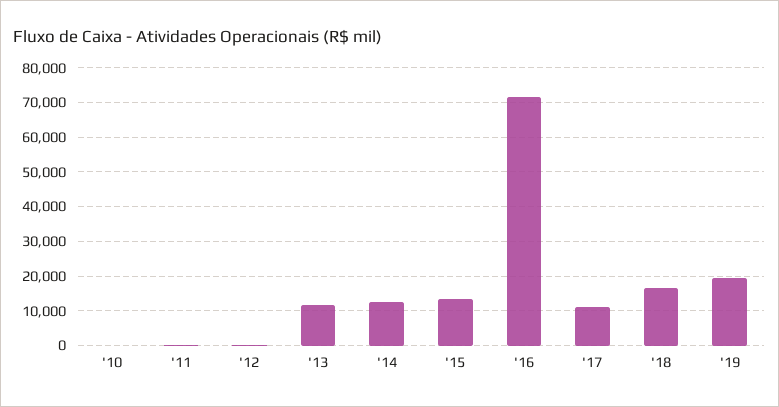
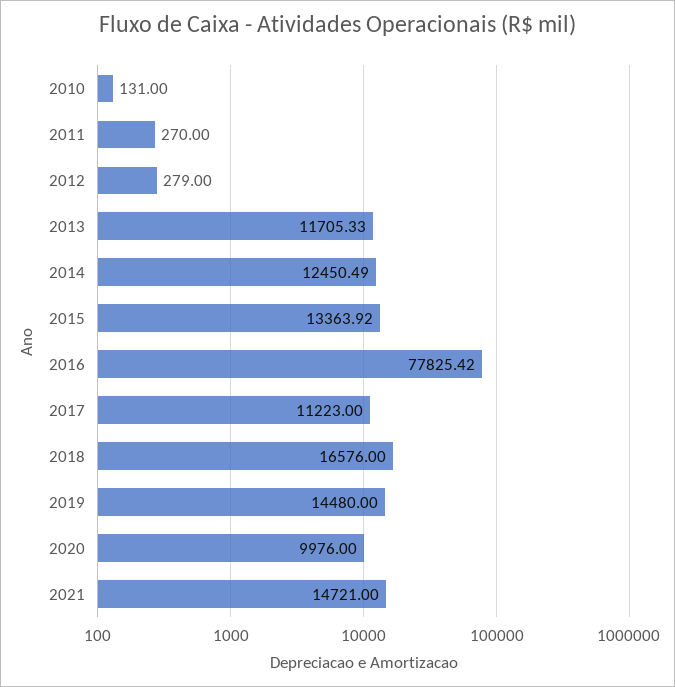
'16: 72000 -> 77825.42
'19: 20000 -> 14480
2020: none -> 9976
2021: none -> 14721

